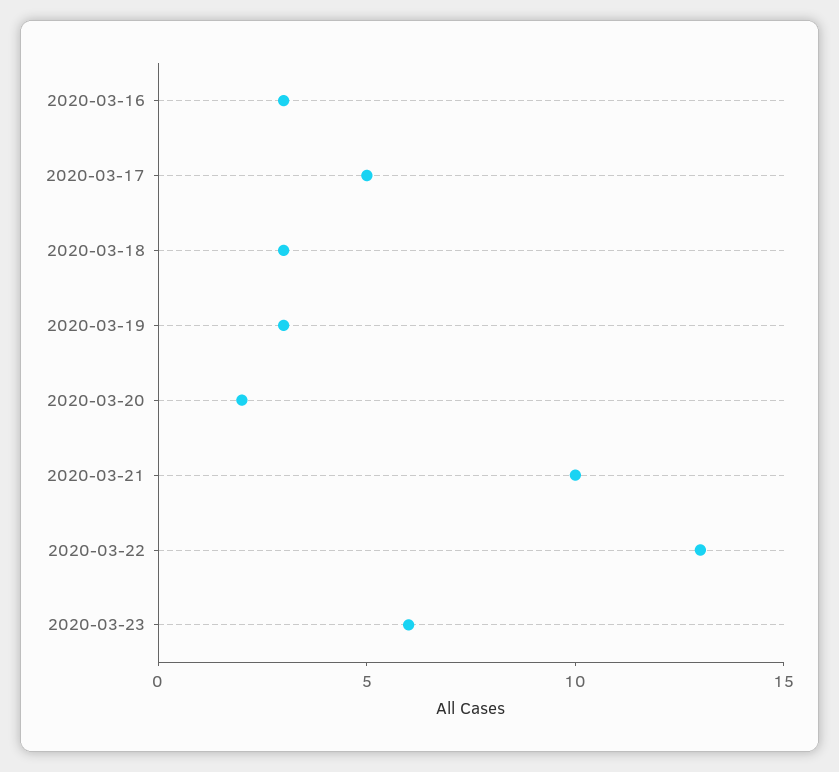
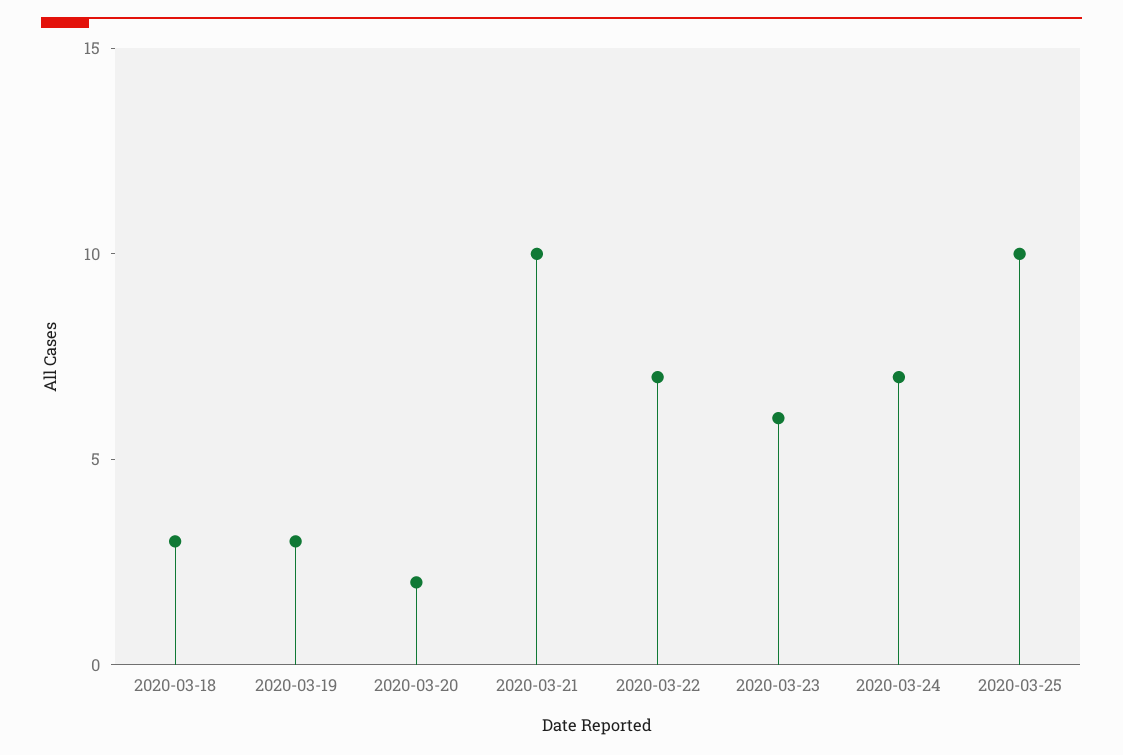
2020-03-16: 3 -> none
2020-03-17: 5 -> none
2020-03-22: 13 -> 7
2020-03-24: none -> 7
2020-03-25: none -> 10

